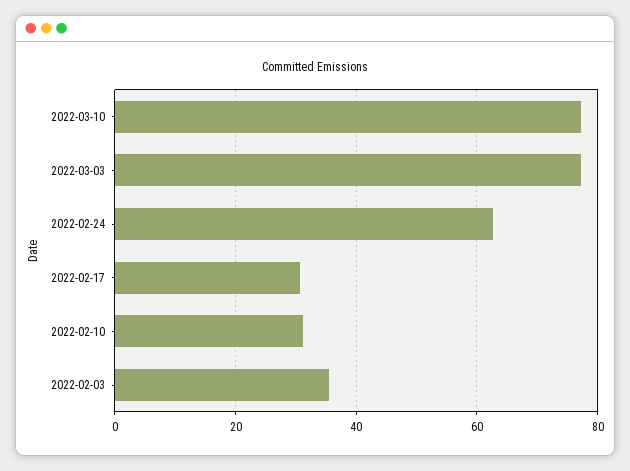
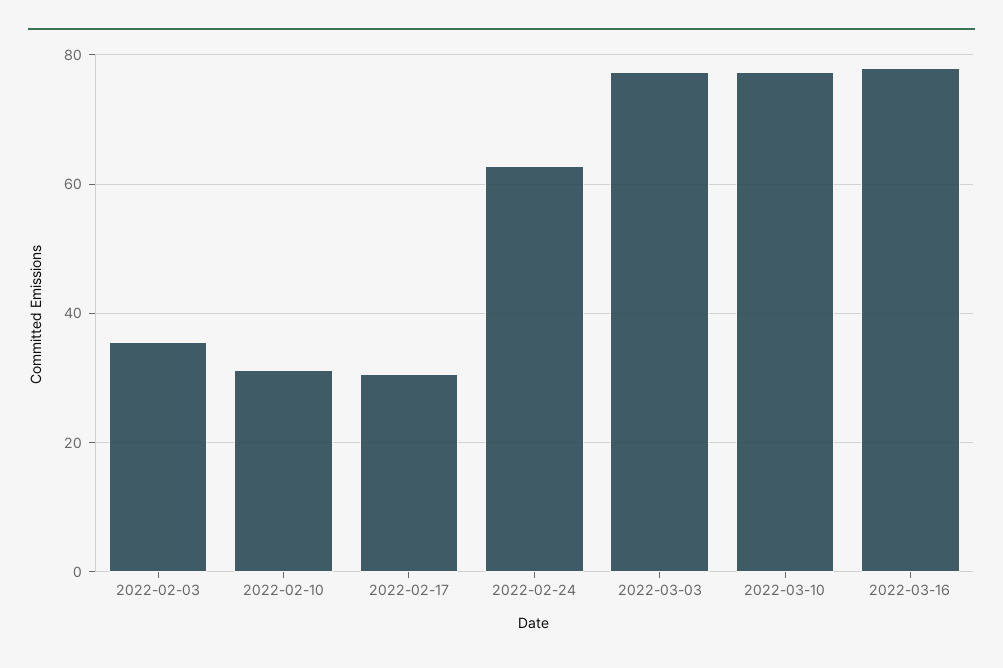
2022-03-16: none -> 78

